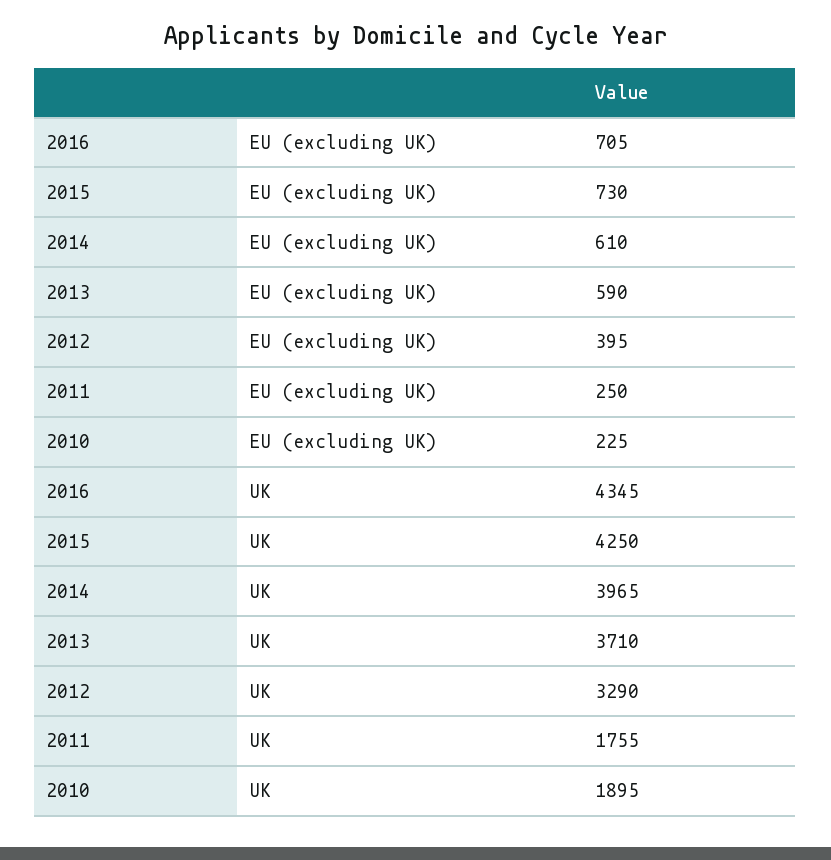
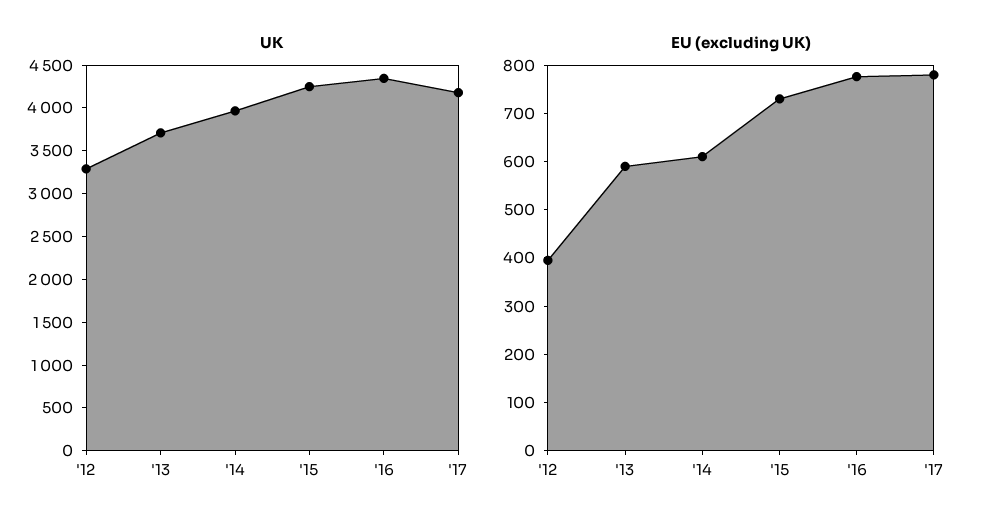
EU (excluding UK), 2016: 705 -> 780
EU (excluding UK), 2011: 250 -> none
EU (excluding UK), 2010: 225 -> none
UK, 2011: 1755 -> none
UK, 2010: 1895 -> none
UK, '17: none -> 4200
EU (excluding UK), '17: none -> 780

